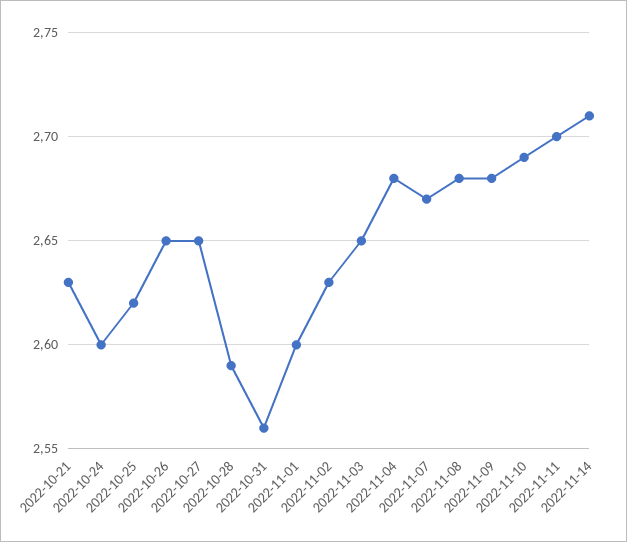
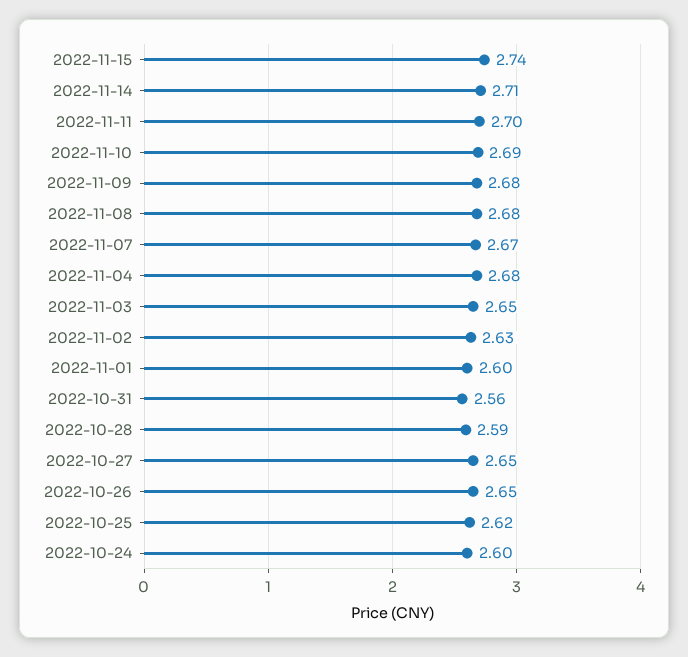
2022-10-21: 2.63 -> none
2022-11-15: none -> 2.74

